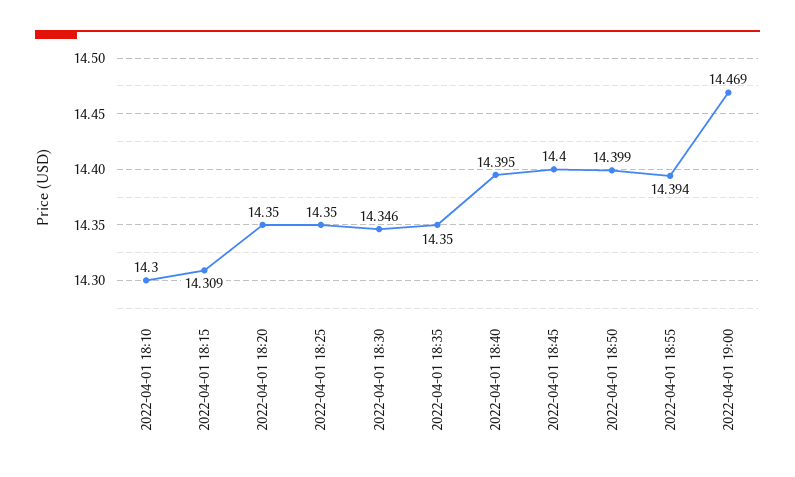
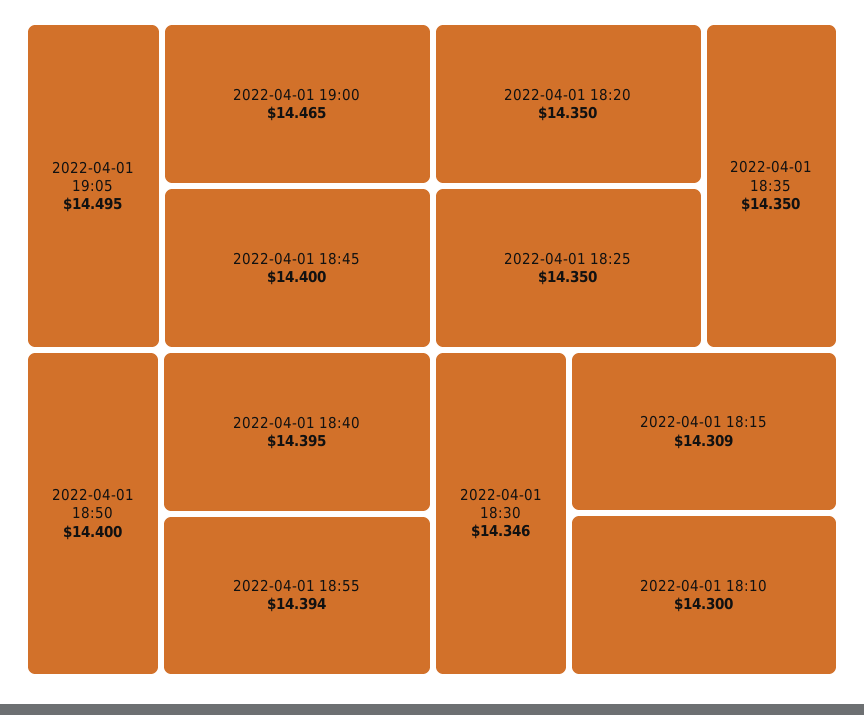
2022-04-01 18:50: 14.399 -> 14.4
2022-04-01 19:00: 14.469 -> 14.465
2022-04-01 19:05: none -> 14.495

